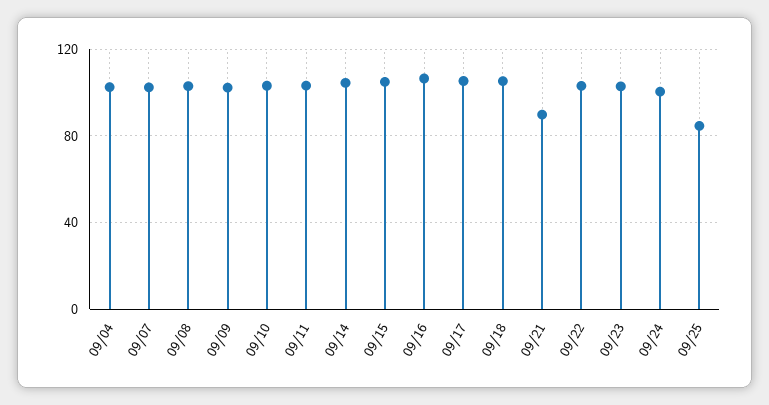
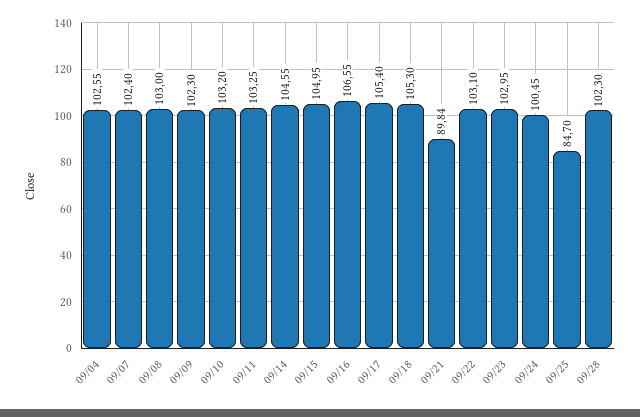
09/28: none -> 102.3

